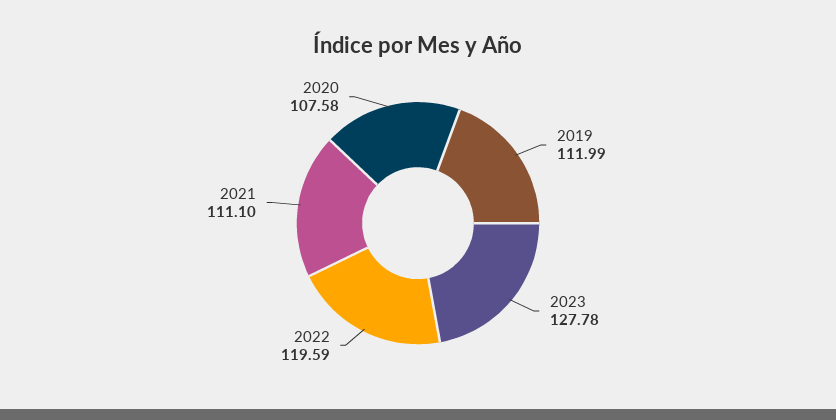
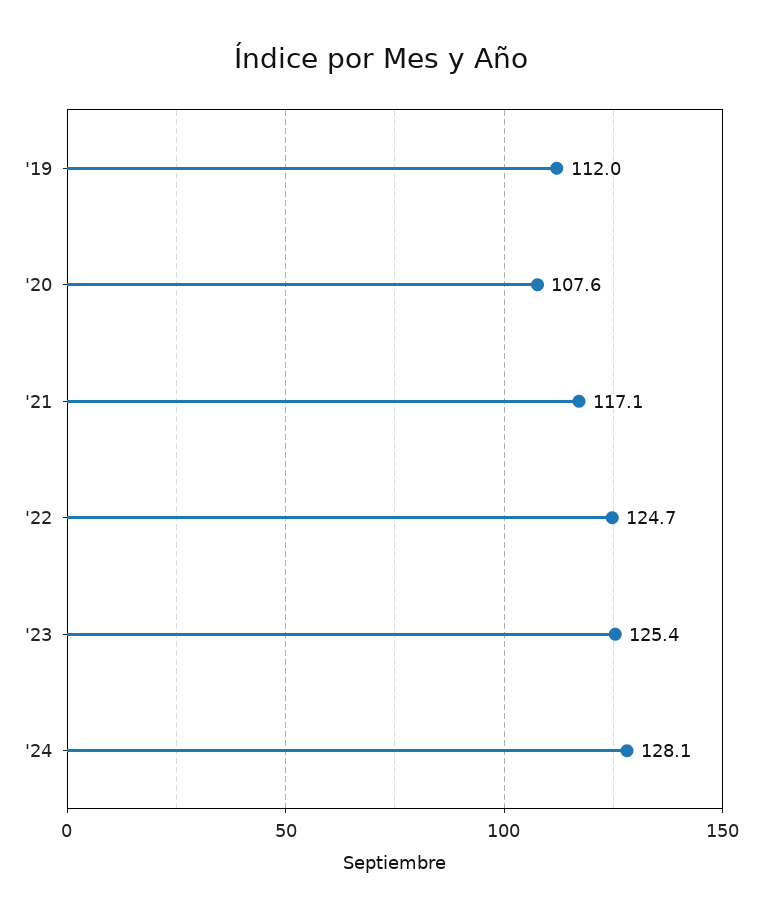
2023: 127.78 -> 125.4
2022: 119.59 -> 124.7
2021: 111.1 -> 117.1
'24: none -> 128.1

